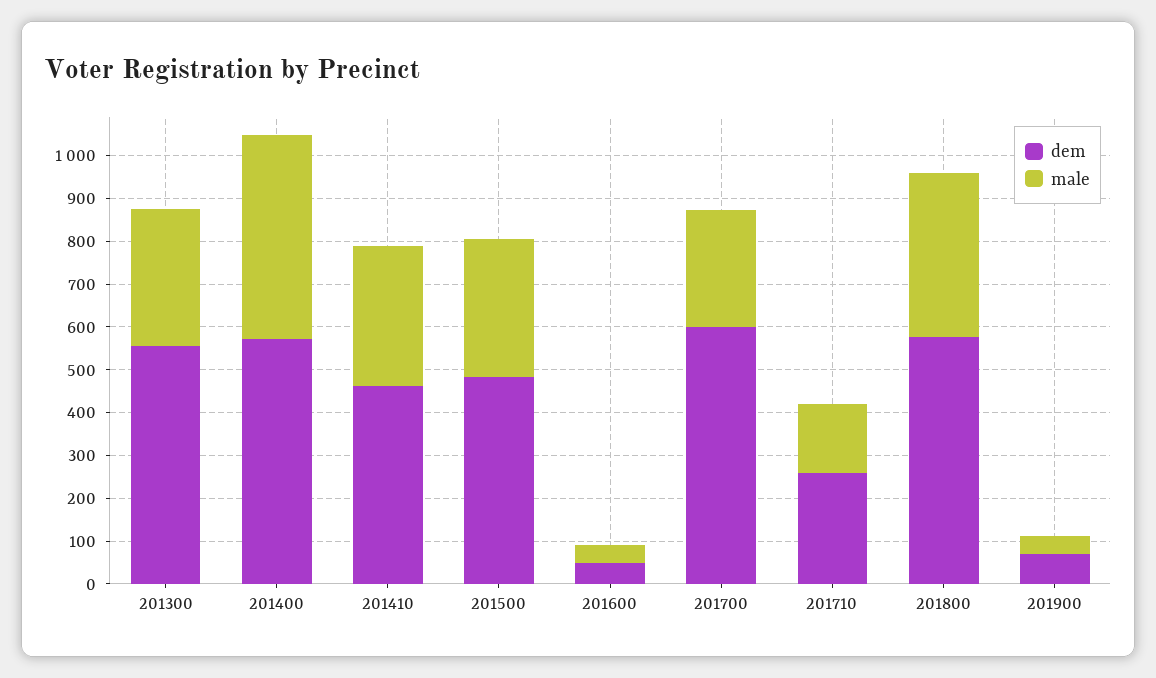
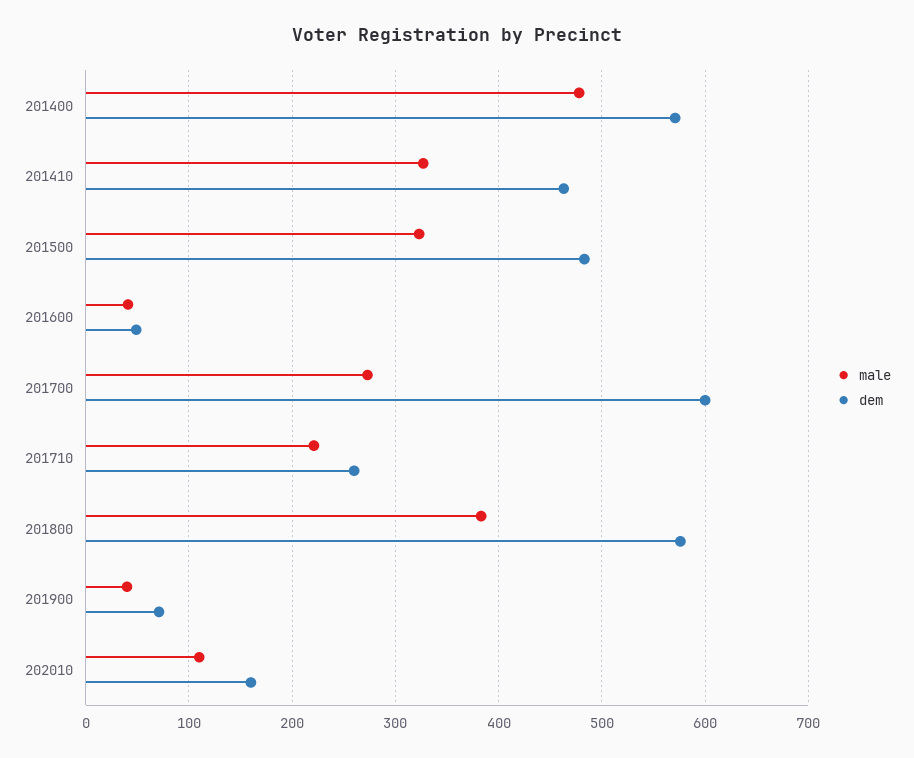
dem, 201300: 560 -> none
male, 201300: 320 -> none
male, 201710: 160 -> 220
male, 202010: none -> 110
dem, 202010: none -> 160

